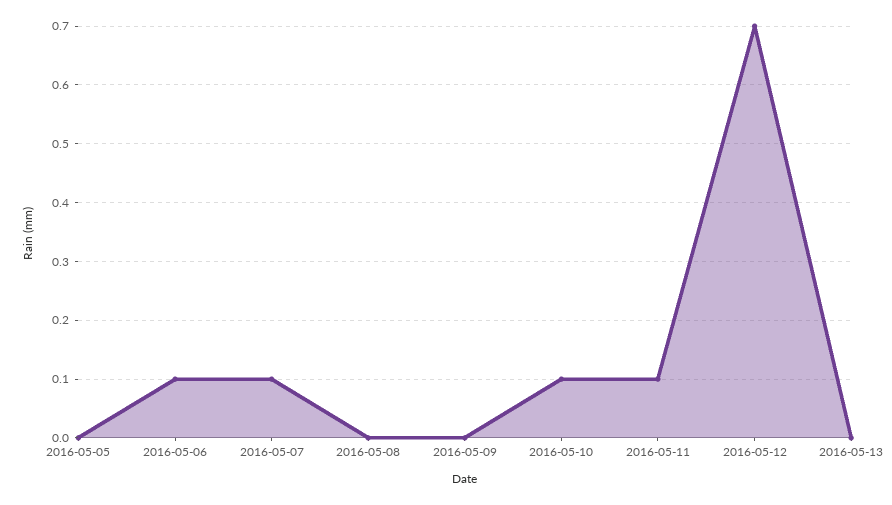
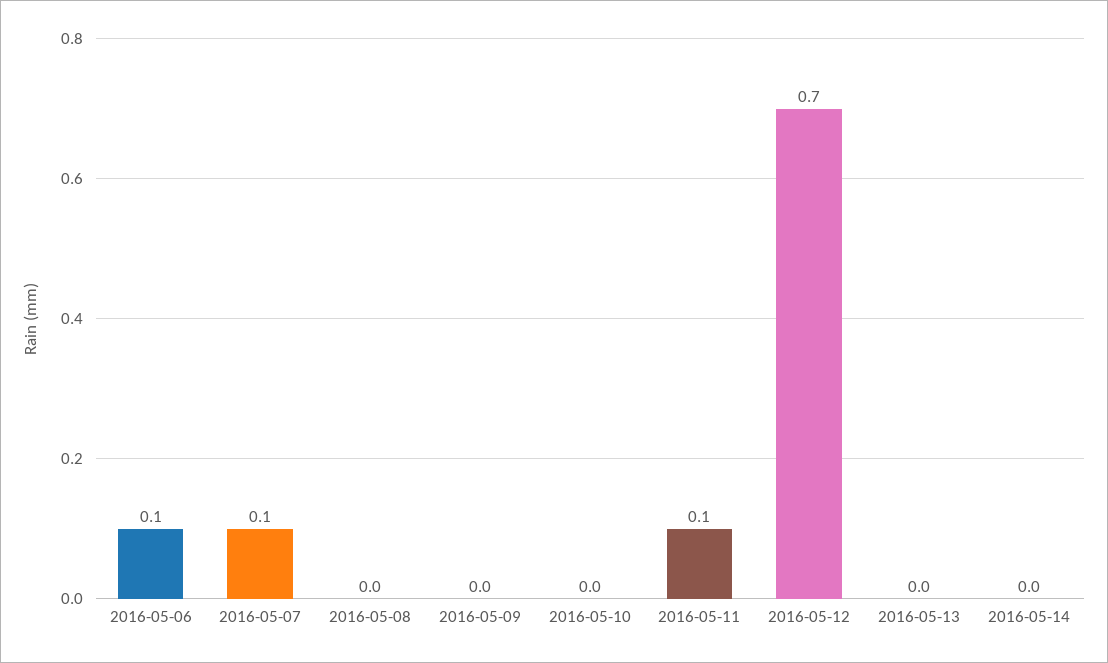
2016-05-05: 0 -> none
2016-05-10: 0.1 -> 0
2016-05-14: none -> 0

